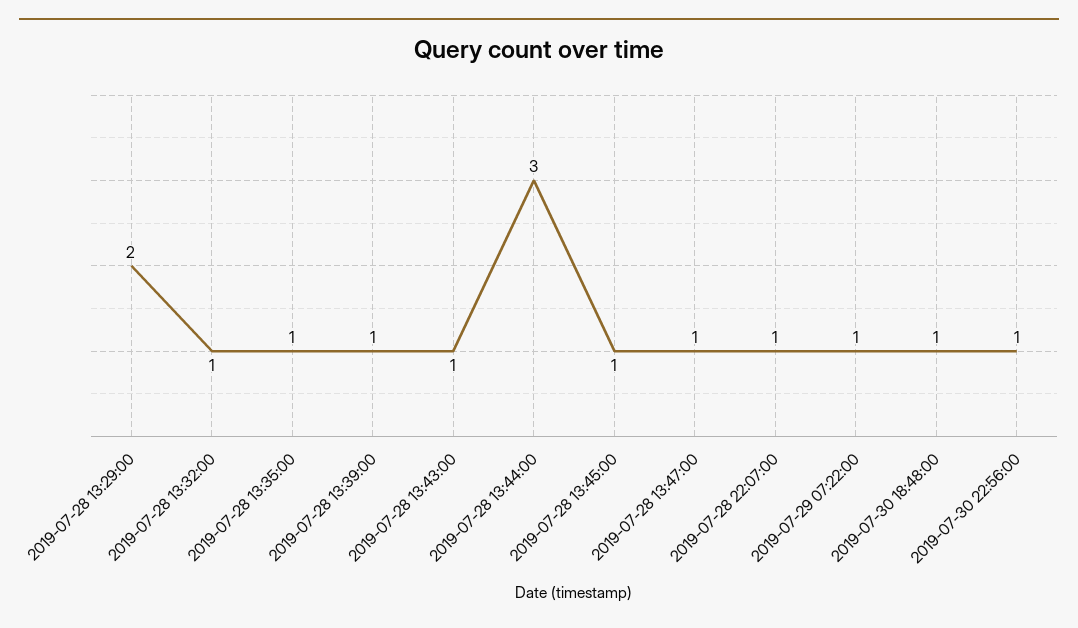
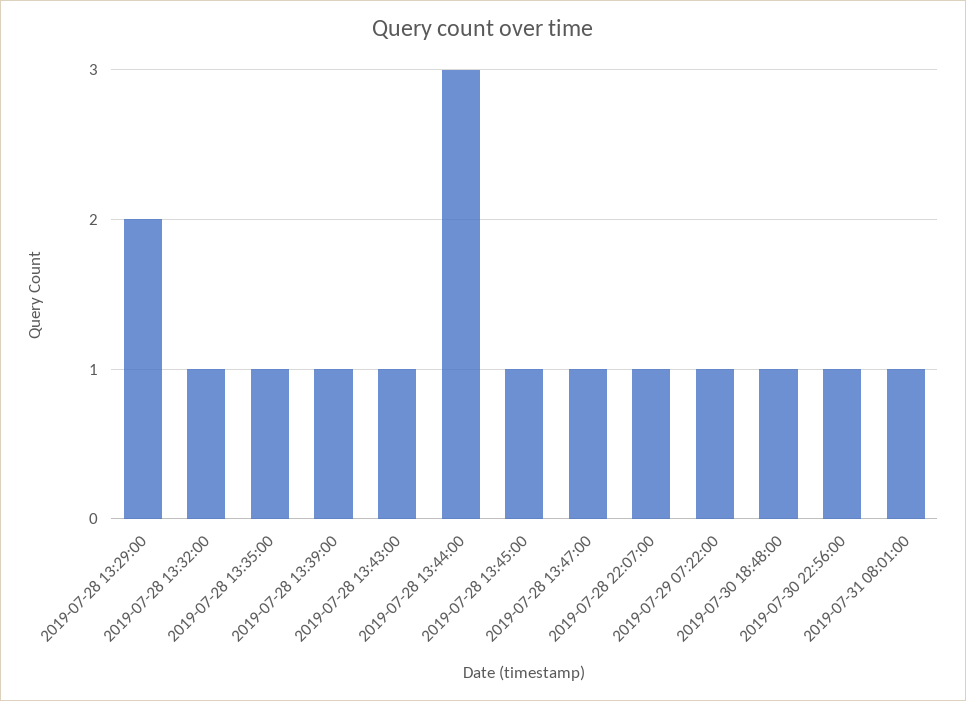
2019-07-31 08:01:00: none -> 1

